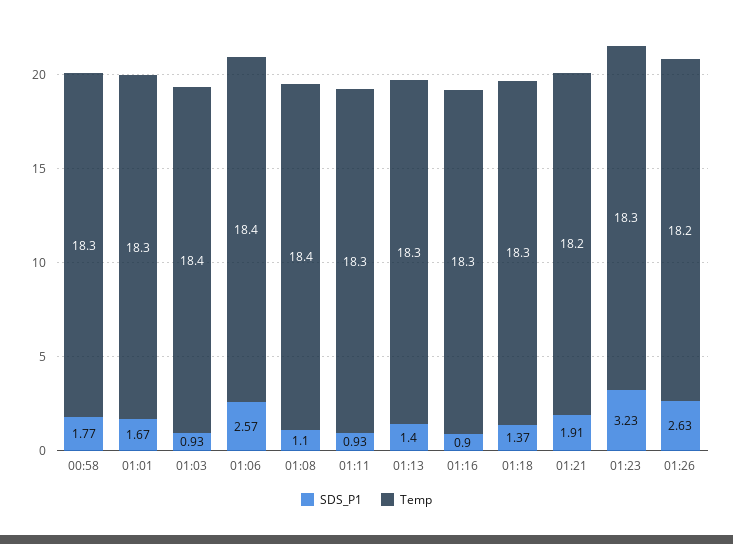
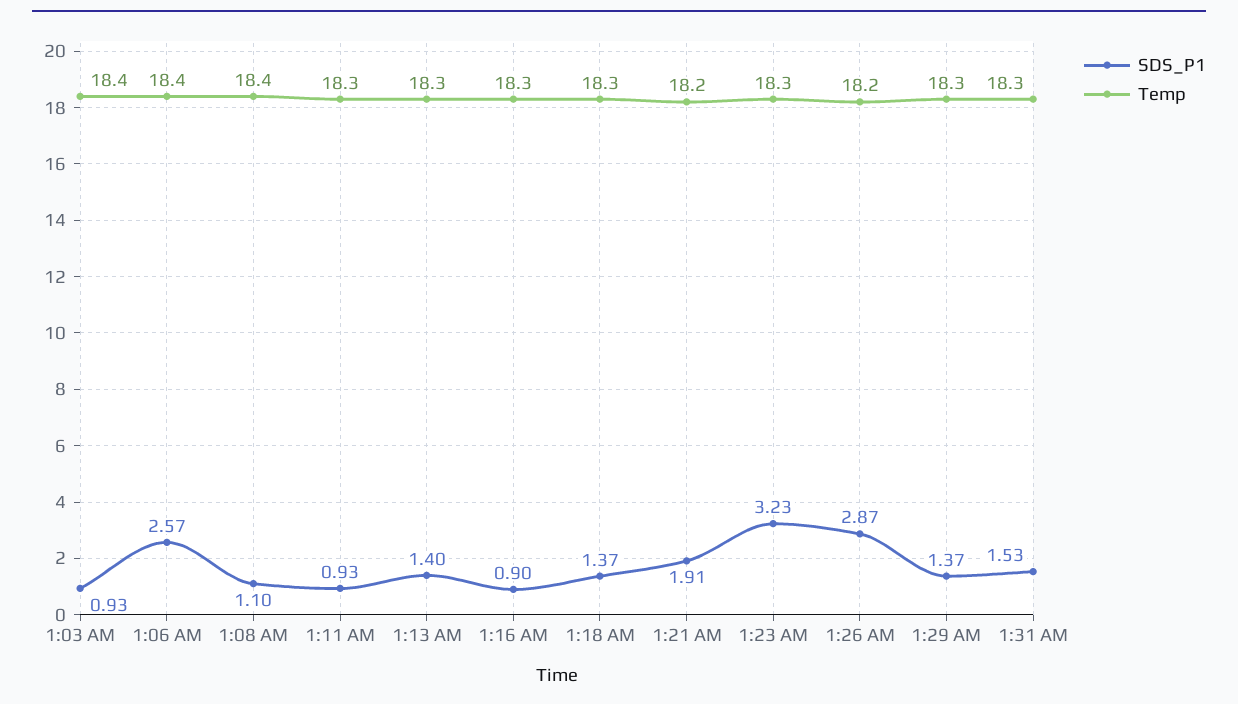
SDS_P1, 00:58: 1.77 -> none
Temp, 00:58: 18.3 -> none
SDS_P1, 01:01: 1.67 -> none
Temp, 01:01: 18.3 -> none
SDS_P1, 01:26: 2.63 -> 2.87
SDS_P1, 1:29 AM: none -> 1.37
Temp, 1:29 AM: none -> 18.3
SDS_P1, 1:31 AM: none -> 1.53
Temp, 1:31 AM: none -> 18.3

